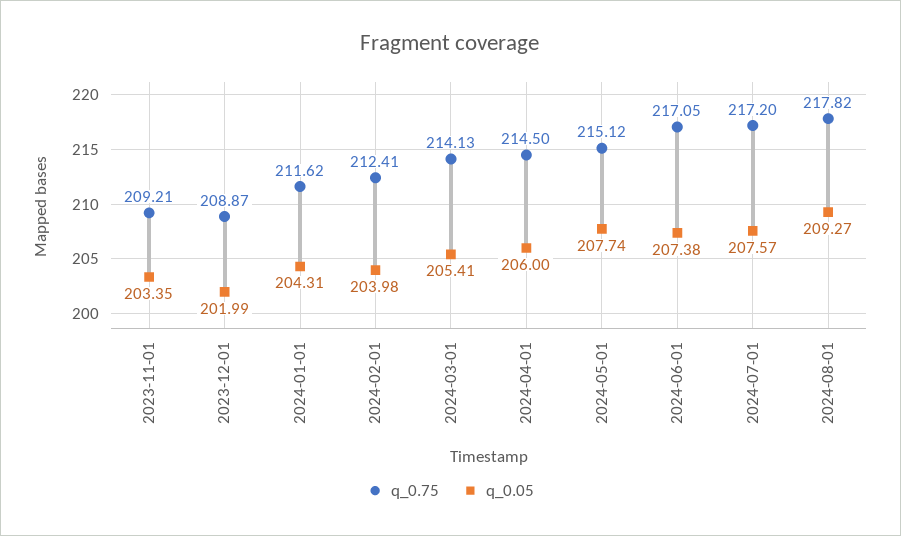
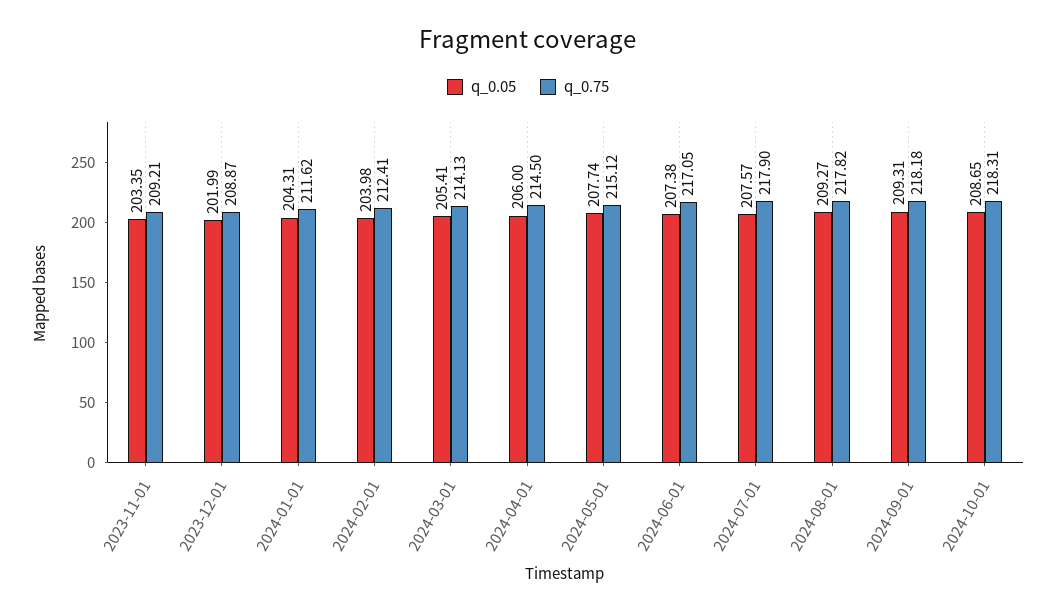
q_0.75, 2024-07-01: 217.2 -> 217.9
q_0.05, 2024-09-01: none -> 209.31
q_0.75, 2024-09-01: none -> 218.18
q_0.05, 2024-10-01: none -> 208.65
q_0.75, 2024-10-01: none -> 218.31

